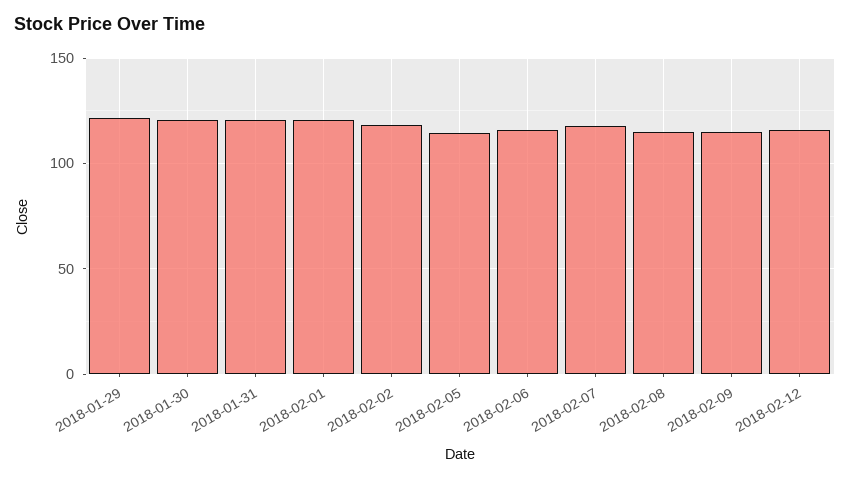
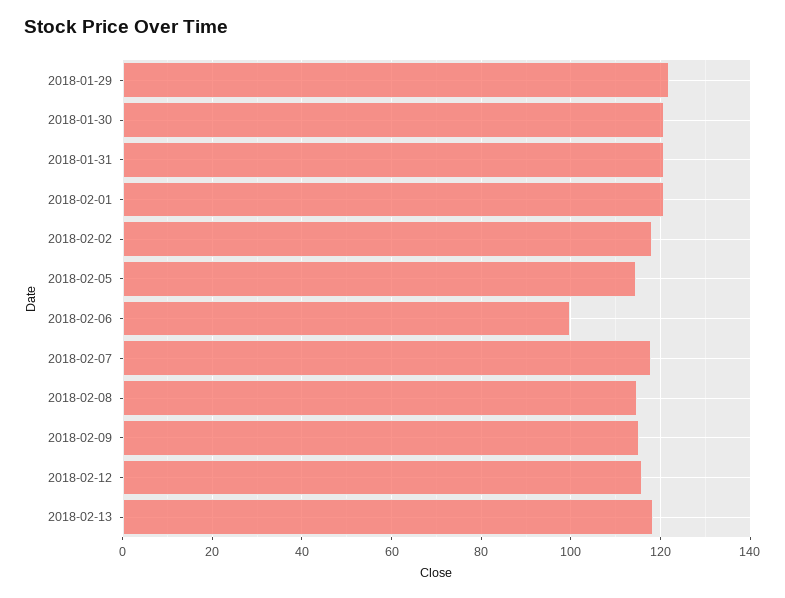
2018-02-06: 115 -> 100
2018-02-13: none -> 118

